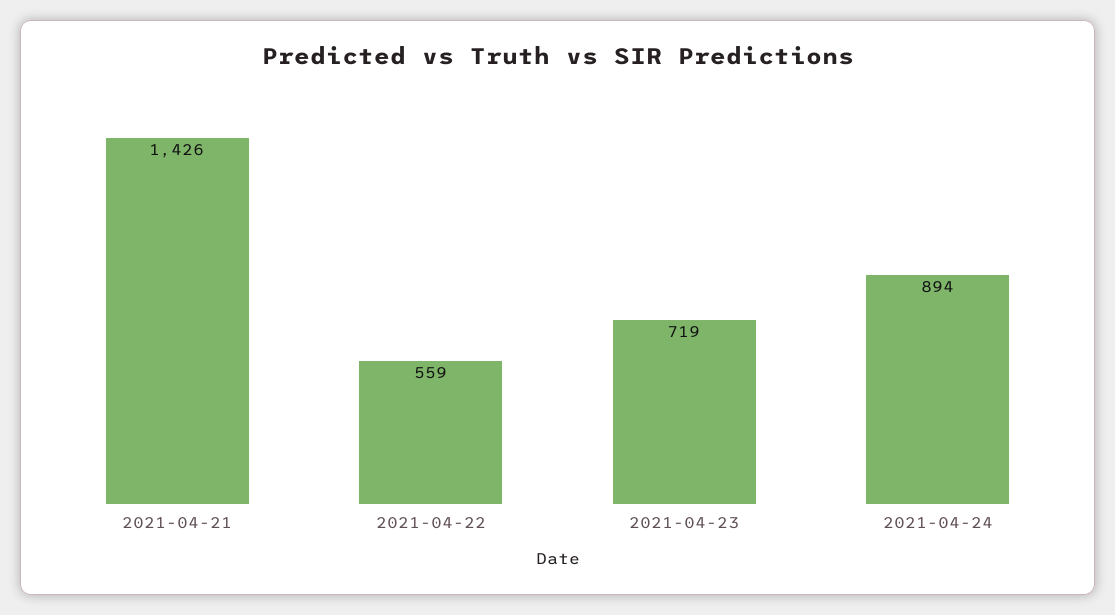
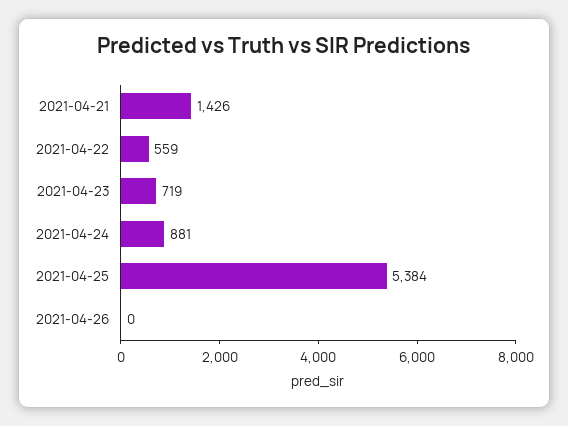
2021-04-24: 894 -> 881
2021-04-25: none -> 5384
2021-04-26: none -> 0

